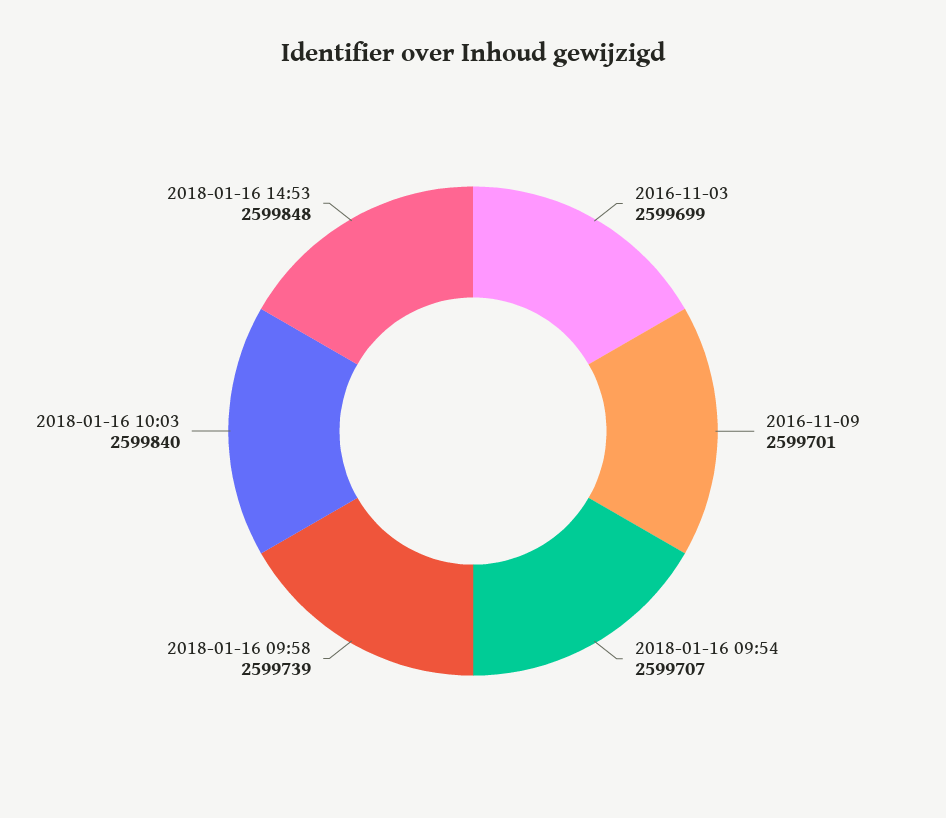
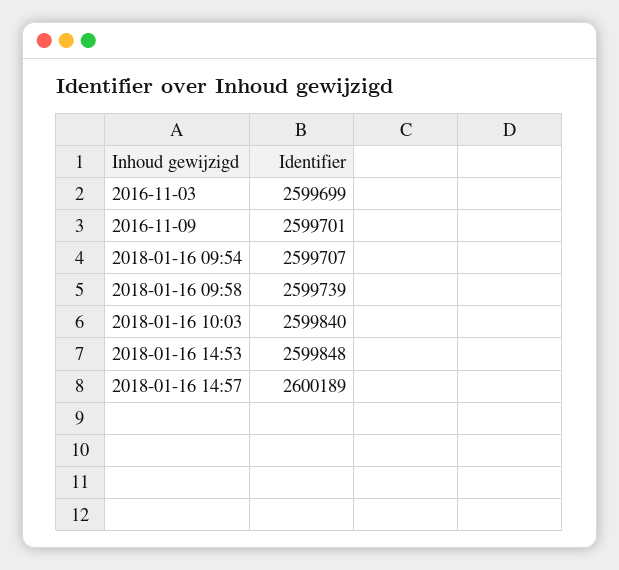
2018-01-16 14:57: none -> 2600189

